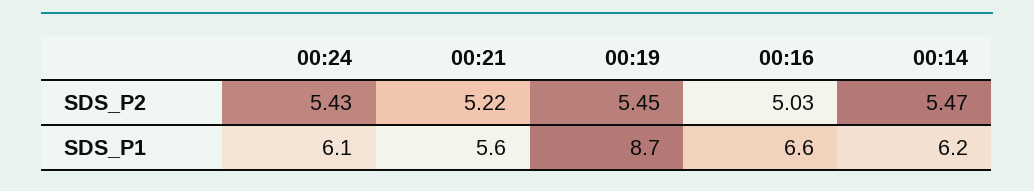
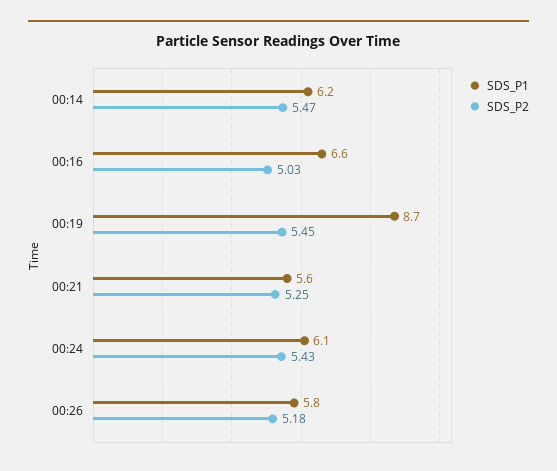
SDS_P2, 00:21: 5.22 -> 5.25
SDS_P1, 00:26: none -> 5.8
SDS_P2, 00:26: none -> 5.18

